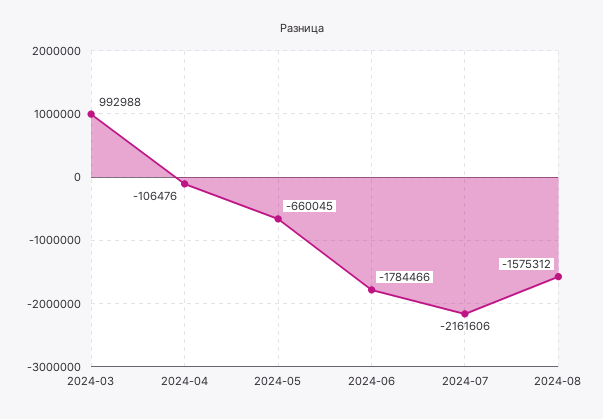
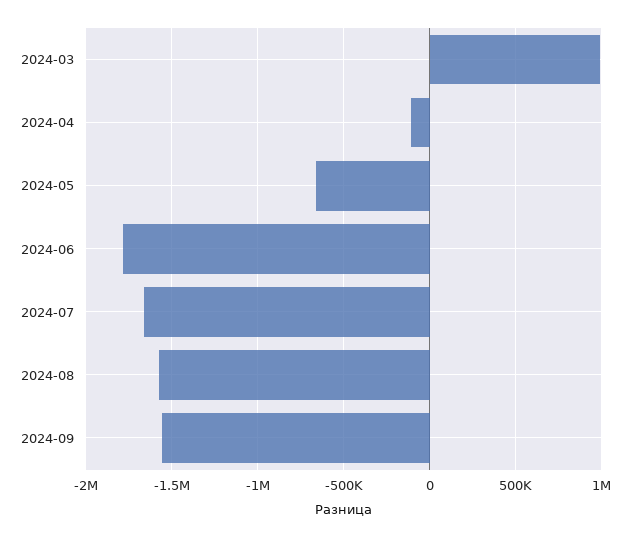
2024-07: -2161606 -> -1650000
2024-09: none -> -1550000

